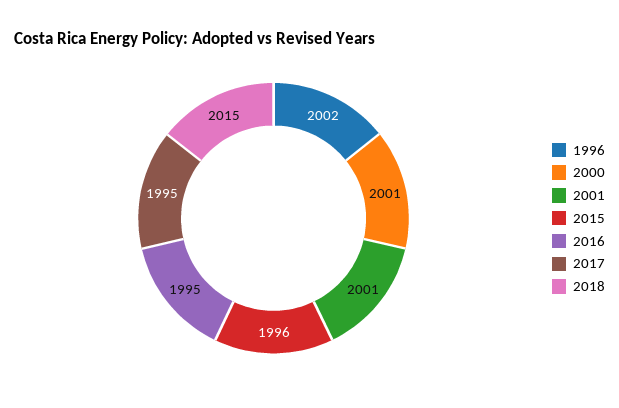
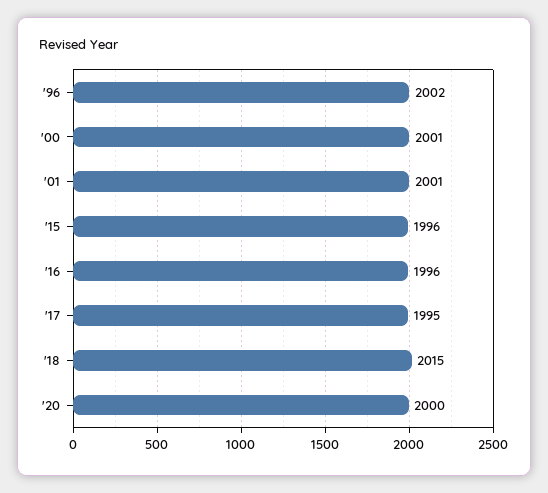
2016: 1995 -> 1996
'20: none -> 2000

